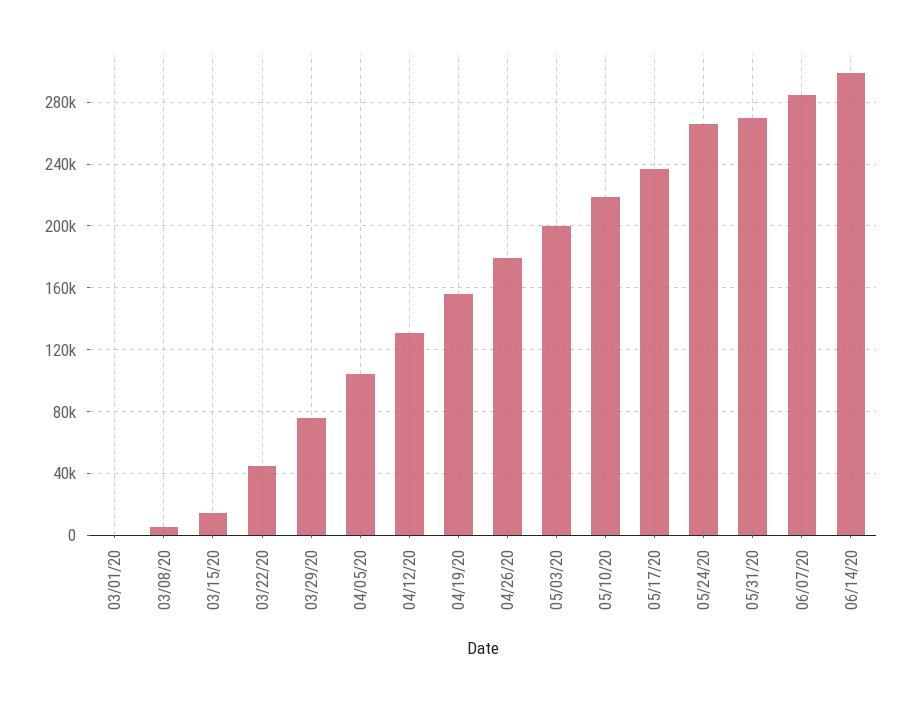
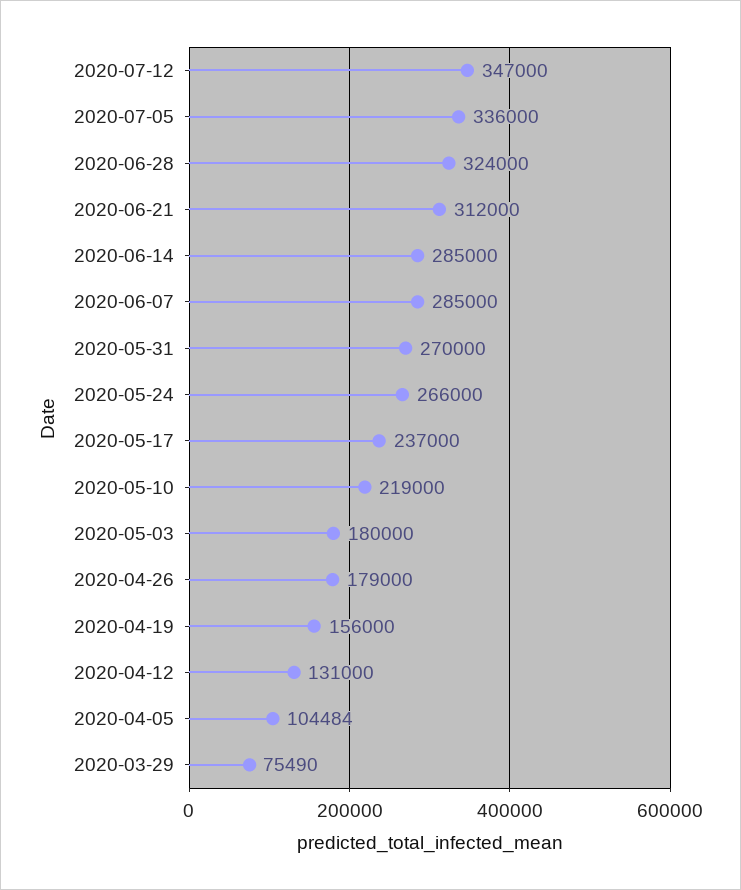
03/01/20: 0 -> none
03/08/20: 5000 -> none
03/15/20: 15000 -> none
03/22/20: 45000 -> none
05/03/20: 200000 -> 180000
06/14/20: 300000 -> 285000
2020-07-12: none -> 347000
2020-07-05: none -> 336000
2020-06-28: none -> 324000
2020-06-21: none -> 312000

